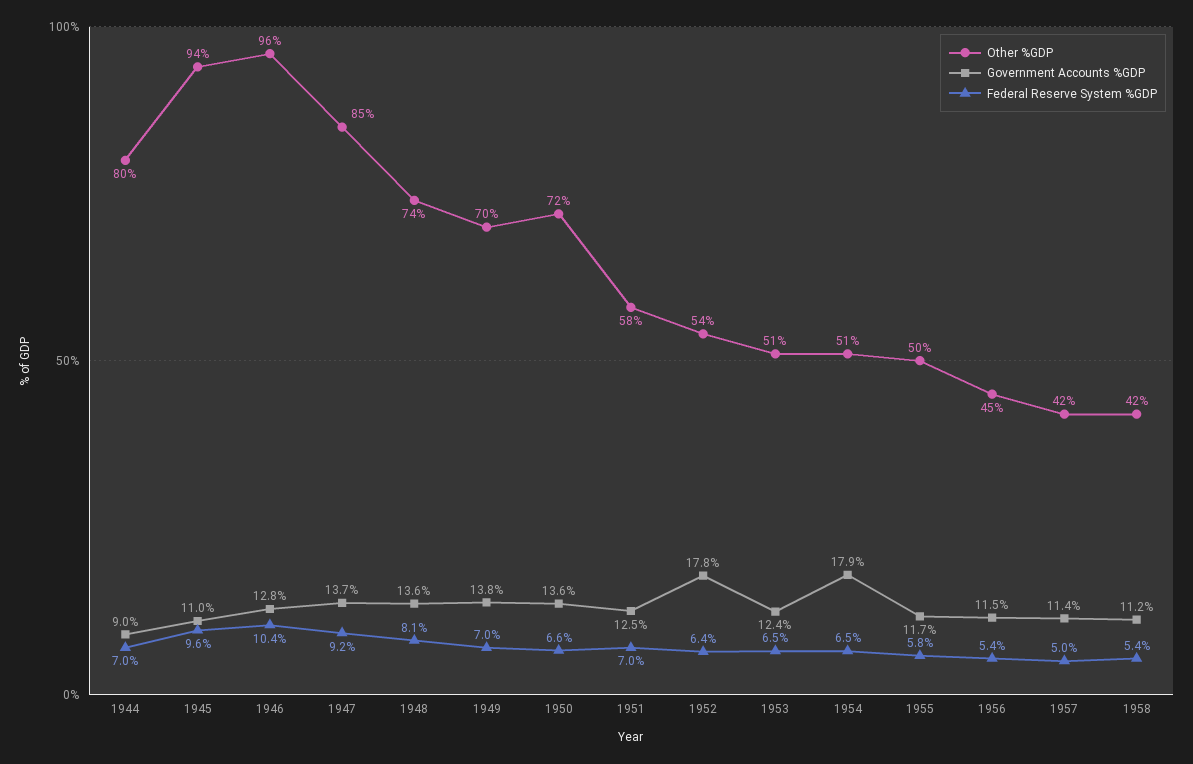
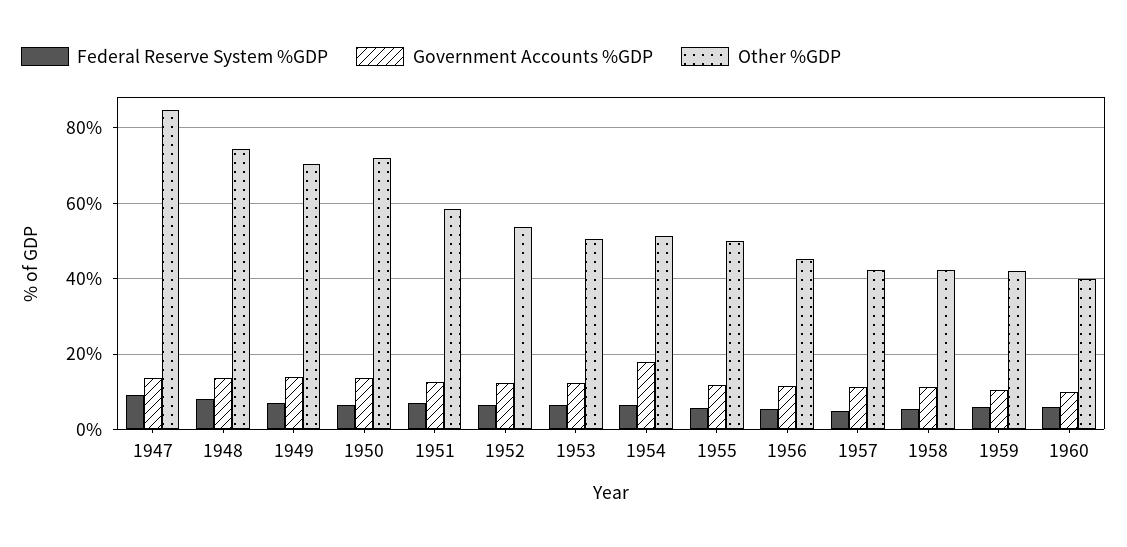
Other %GDP, 1944: 80 -> none
Government Accounts %GDP, 1944: 9 -> none
Federal Reserve System %GDP, 1944: 7 -> none
Other %GDP, 1945: 94 -> none
Government Accounts %GDP, 1945: 11 -> none
Federal Reserve System %GDP, 1945: 9.6 -> none
Other %GDP, 1946: 96 -> none
Government Accounts %GDP, 1946: 12.8 -> none
Federal Reserve System %GDP, 1946: 10.4 -> none
Government Accounts %GDP, 1952: 17.8 -> 12
Federal Reserve System %GDP, 1959: none -> 6
Government Accounts %GDP, 1959: none -> 10
Other %GDP, 1959: none -> 42
Federal Reserve System %GDP, 1960: none -> 6
Government Accounts %GDP, 1960: none -> 10
Other %GDP, 1960: none -> 40

